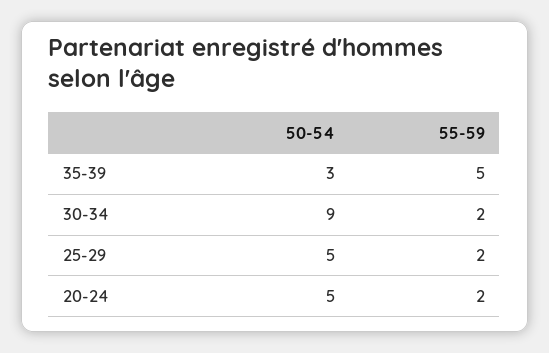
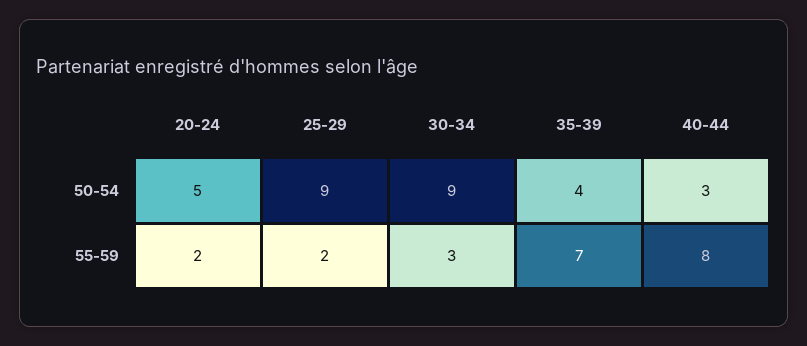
50-54, 35-39: 3 -> 4
55-59, 35-39: 5 -> 7
55-59, 30-34: 2 -> 3
50-54, 25-29: 5 -> 9
50-54, 40-44: none -> 3
55-59, 40-44: none -> 8

